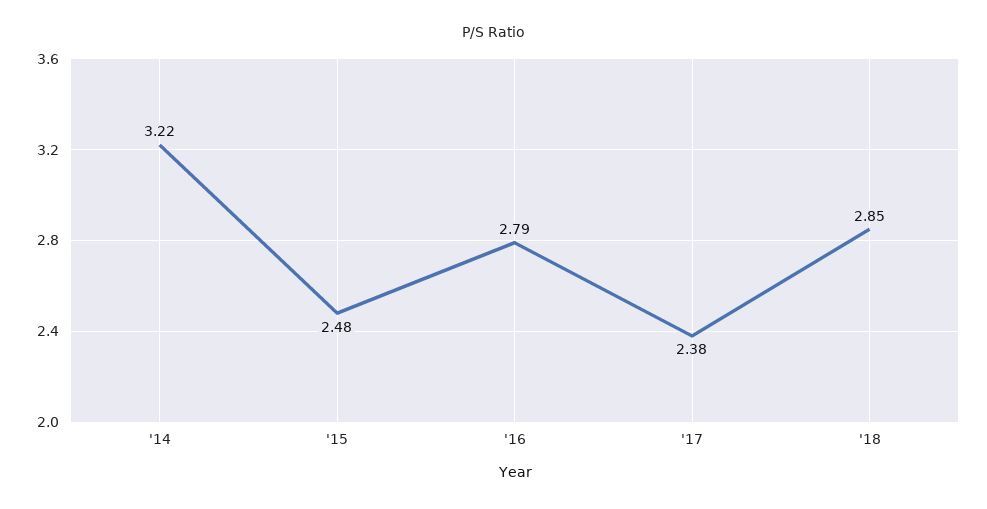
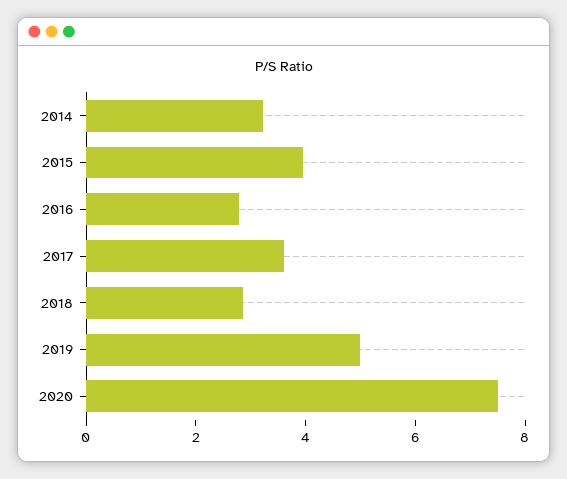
'15: 2.48 -> 4
'17: 2.38 -> 3.5
2019: none -> 5
2020: none -> 7.5

